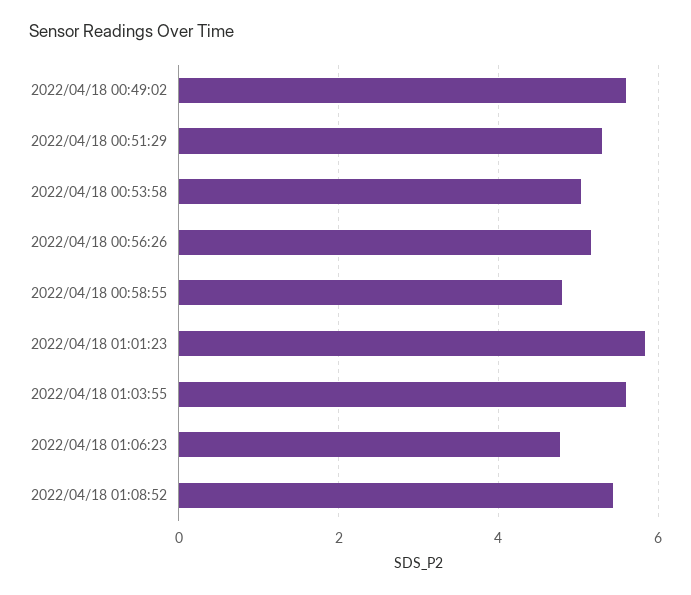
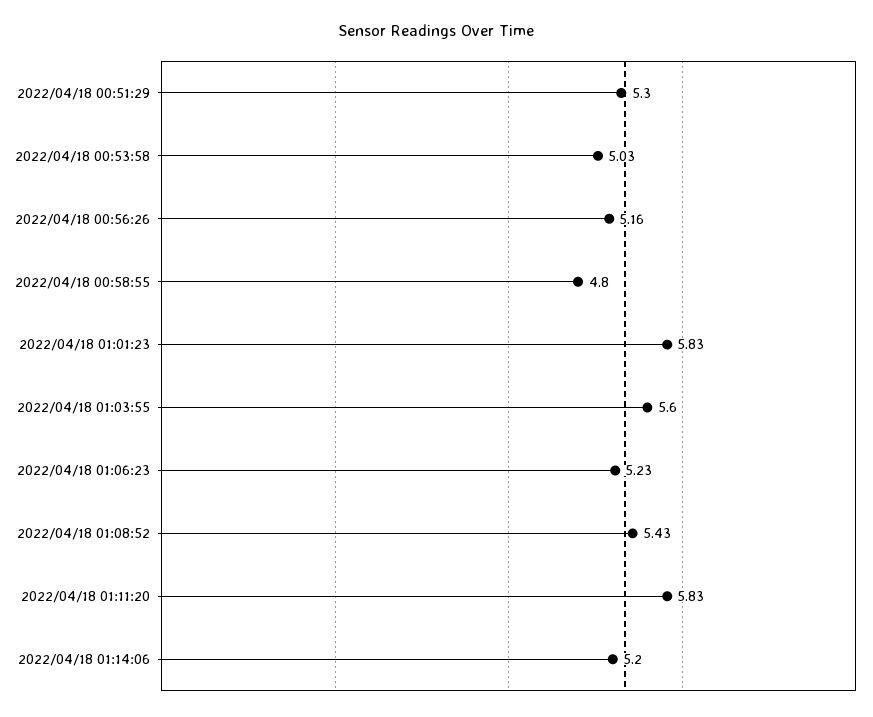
2022/04/18 00:49:02: 5.6 -> none
2022/04/18 01:06:23: 4.8 -> 5.23
2022/04/18 01:11:20: none -> 5.83
2022/04/18 01:14:06: none -> 5.2

